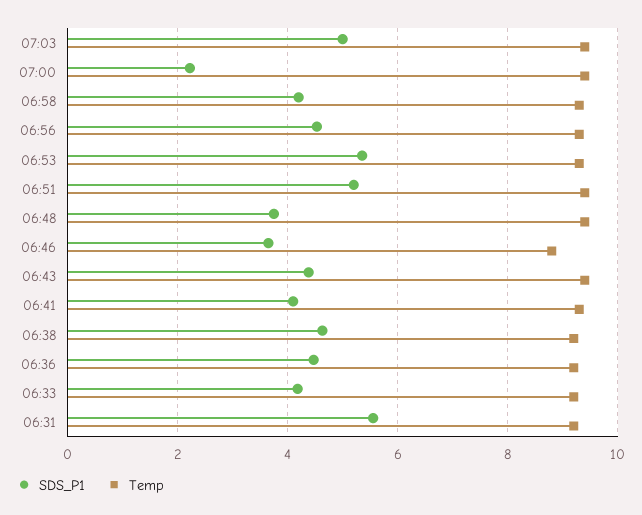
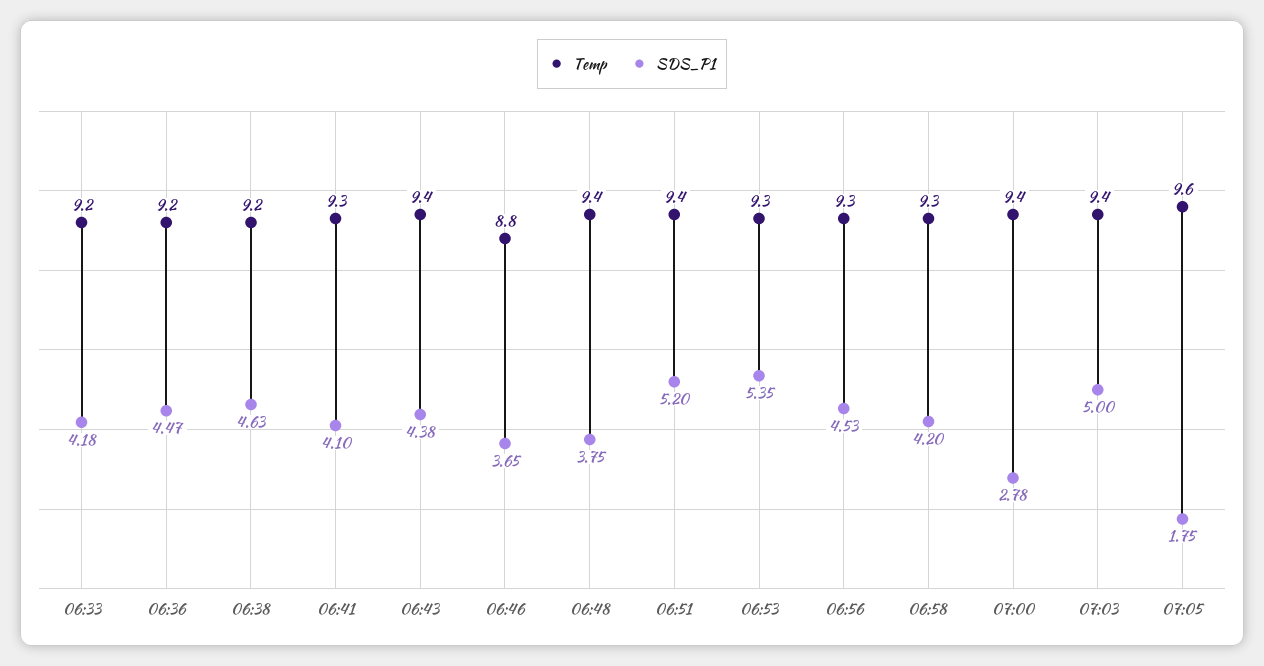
SDS_P1, 07:00: 2.2 -> 2.78
SDS_P1, 06:31: 5.6 -> none
Temp, 06:31: 9.2 -> none
Temp, 07:05: none -> 9.6
SDS_P1, 07:05: none -> 1.75

